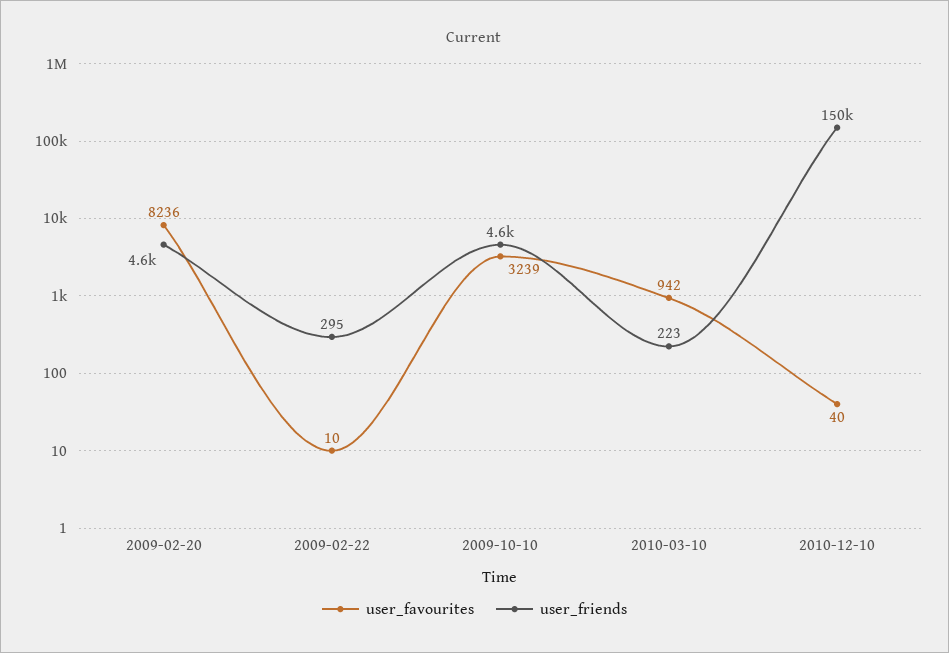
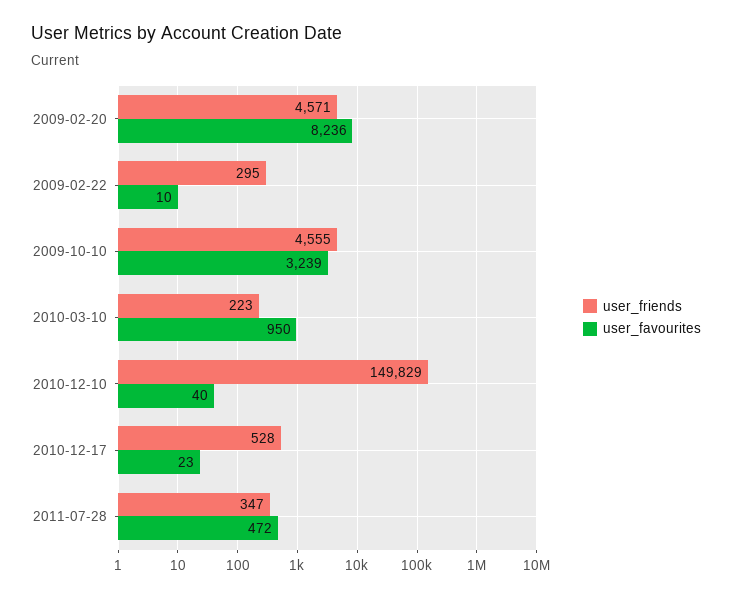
user_favourites, 2010-03-10: 942 -> 950
user_friends, 2010-12-17: none -> 528
user_favourites, 2010-12-17: none -> 23
user_friends, 2011-07-28: none -> 347
user_favourites, 2011-07-28: none -> 472

